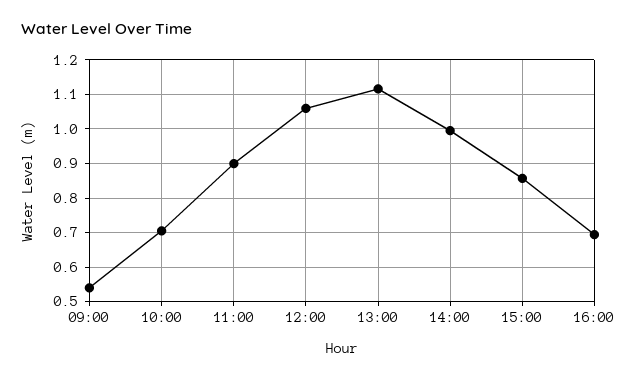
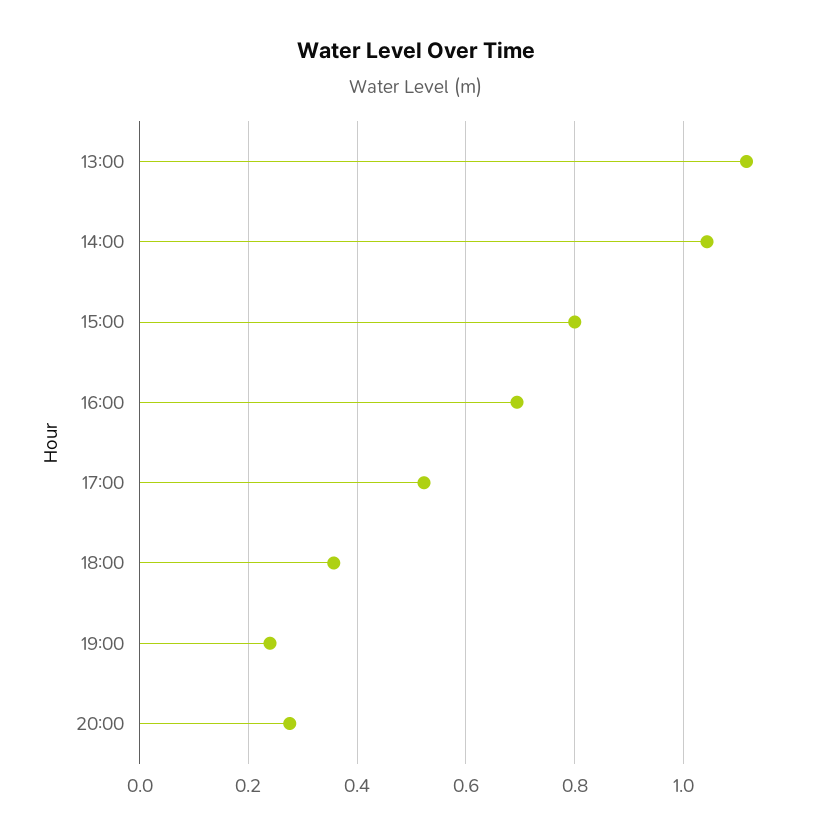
09:00: 0.54 -> none
10:00: 0.7 -> none
11:00: 0.9 -> none
12:00: 1.06 -> none
14:00: 1 -> 1.04
15:00: 0.86 -> 0.8
17:00: none -> 0.52
18:00: none -> 0.36
19:00: none -> 0.24
20:00: none -> 0.28

